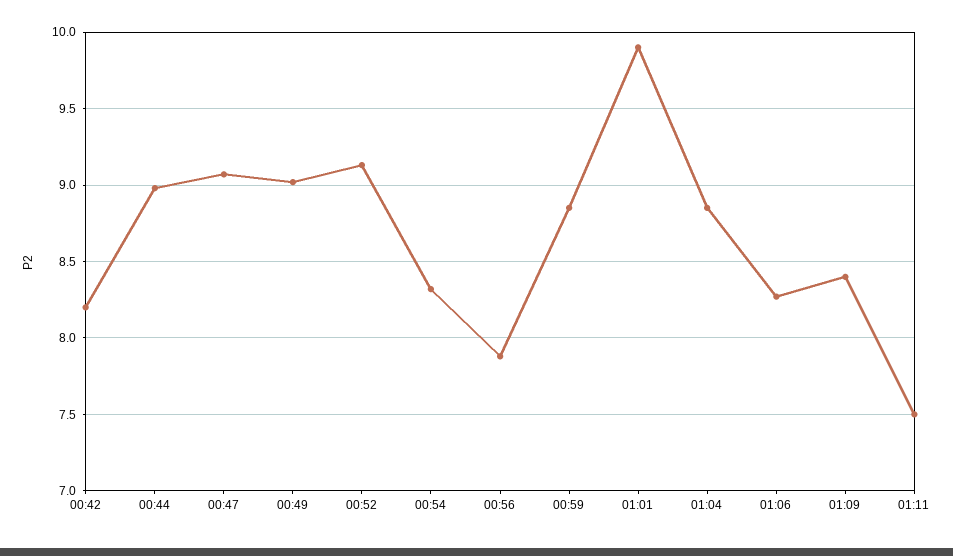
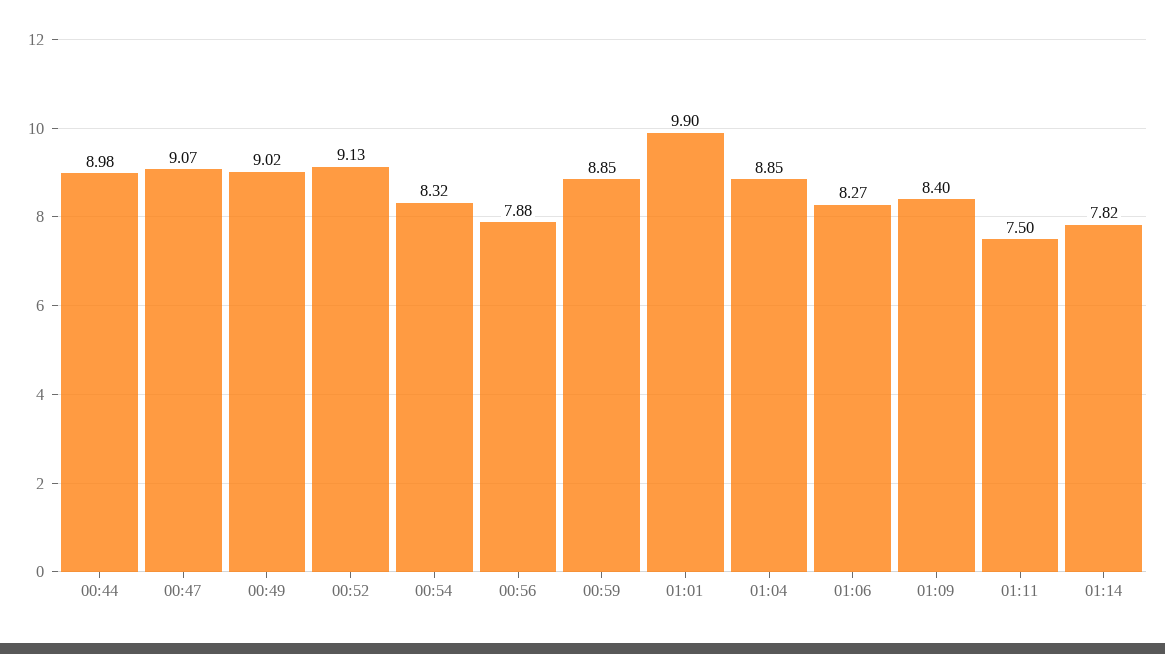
00:42: 8.2 -> none
01:14: none -> 7.82

